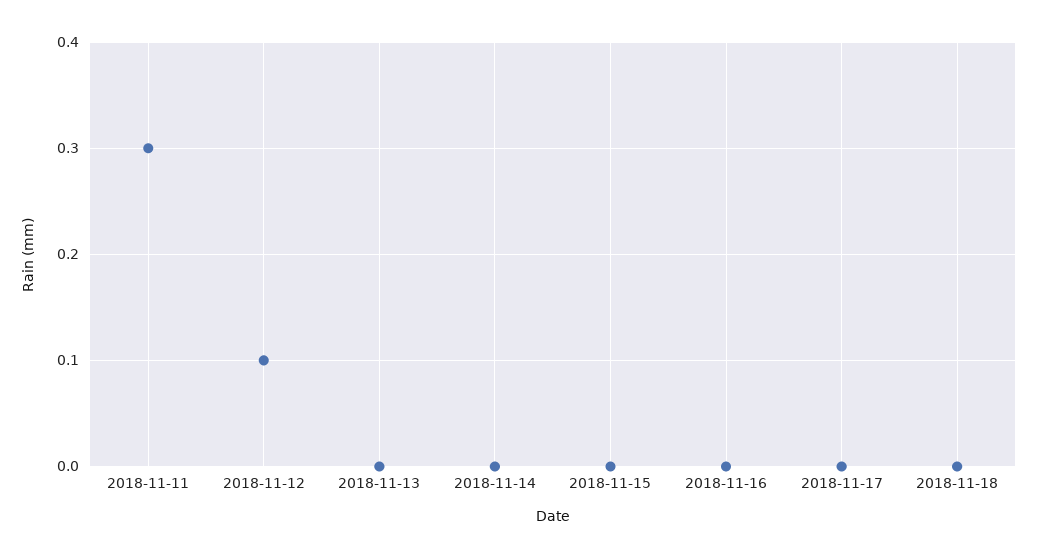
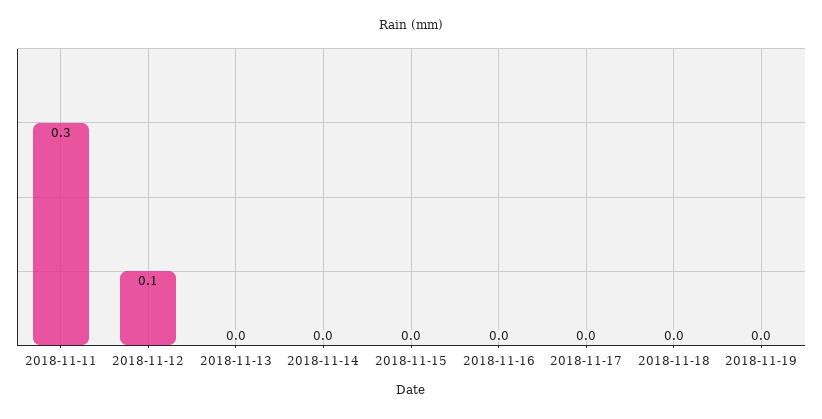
2018-11-19: none -> 0

